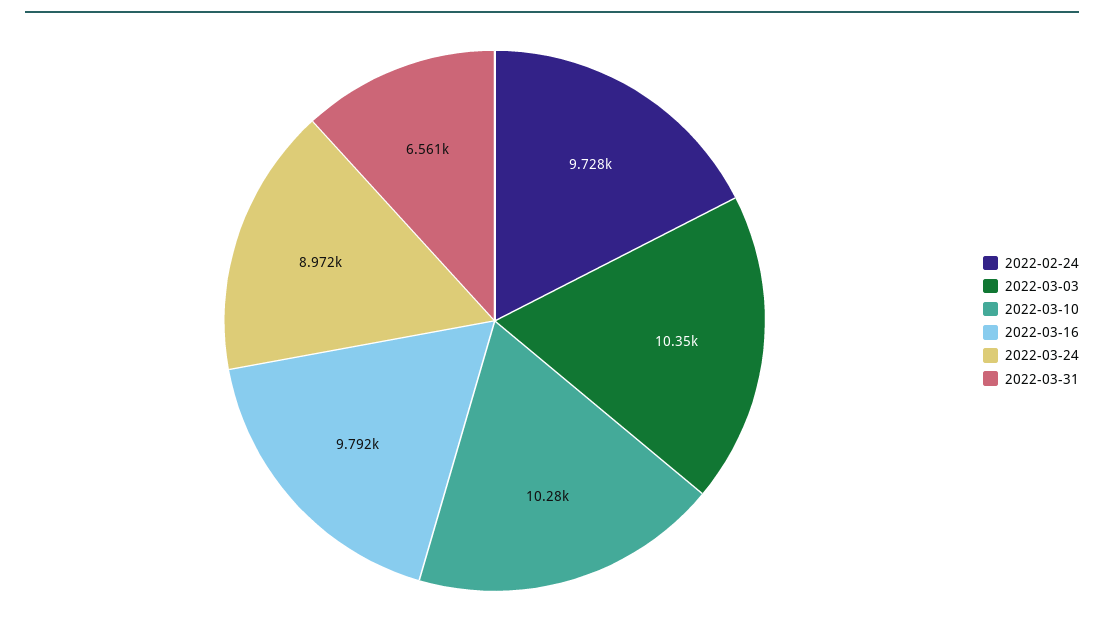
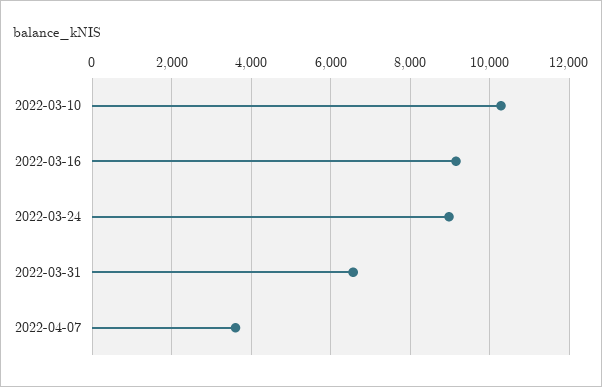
2022-02-24: 9728 -> none
2022-03-03: 10350 -> none
2022-03-16: 9792 -> 9200
2022-04-07: none -> 3600

